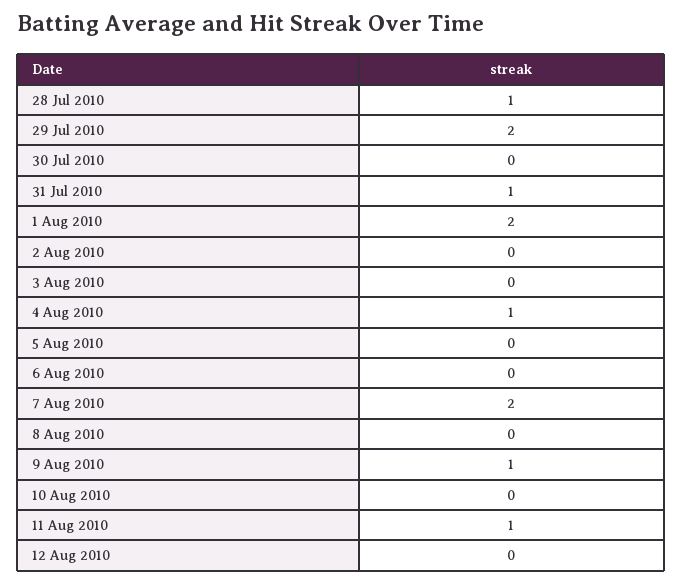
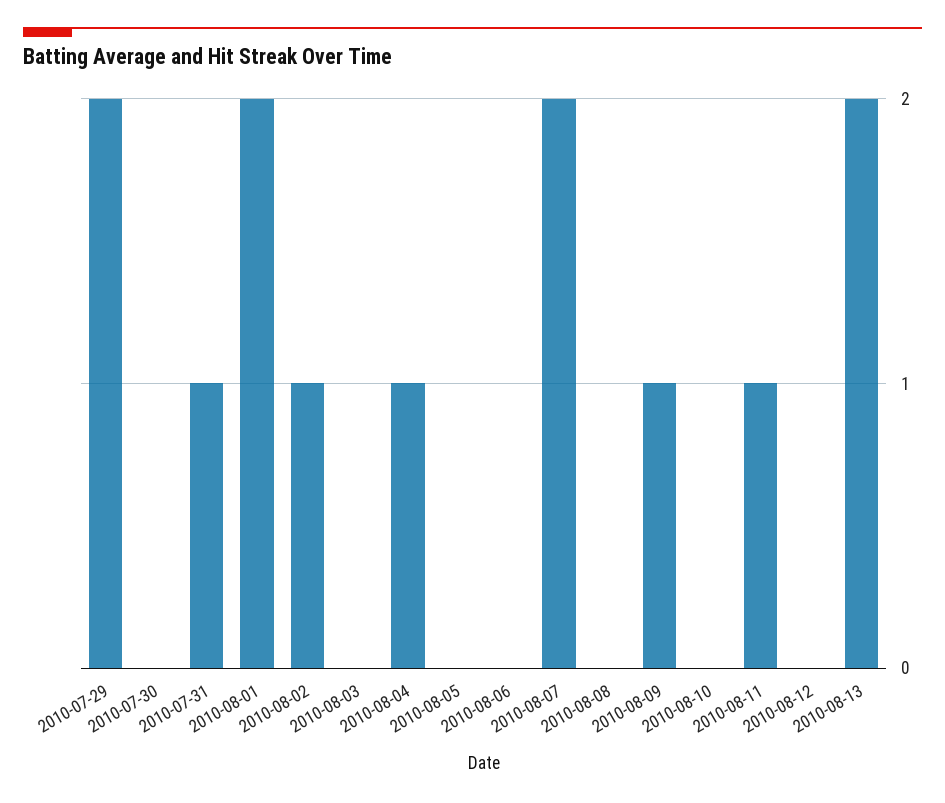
28 Jul 2010: 1 -> none
2 Aug 2010: 0 -> 1
2010-08-13: none -> 2

